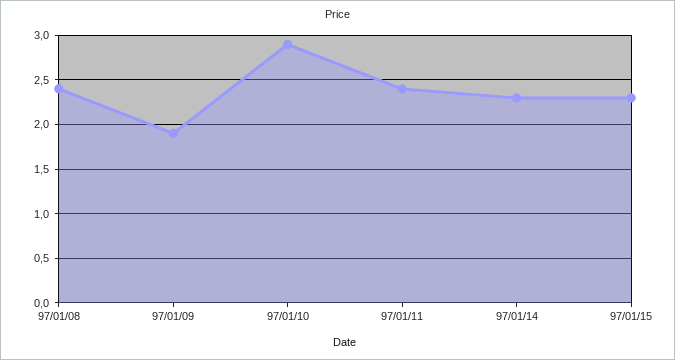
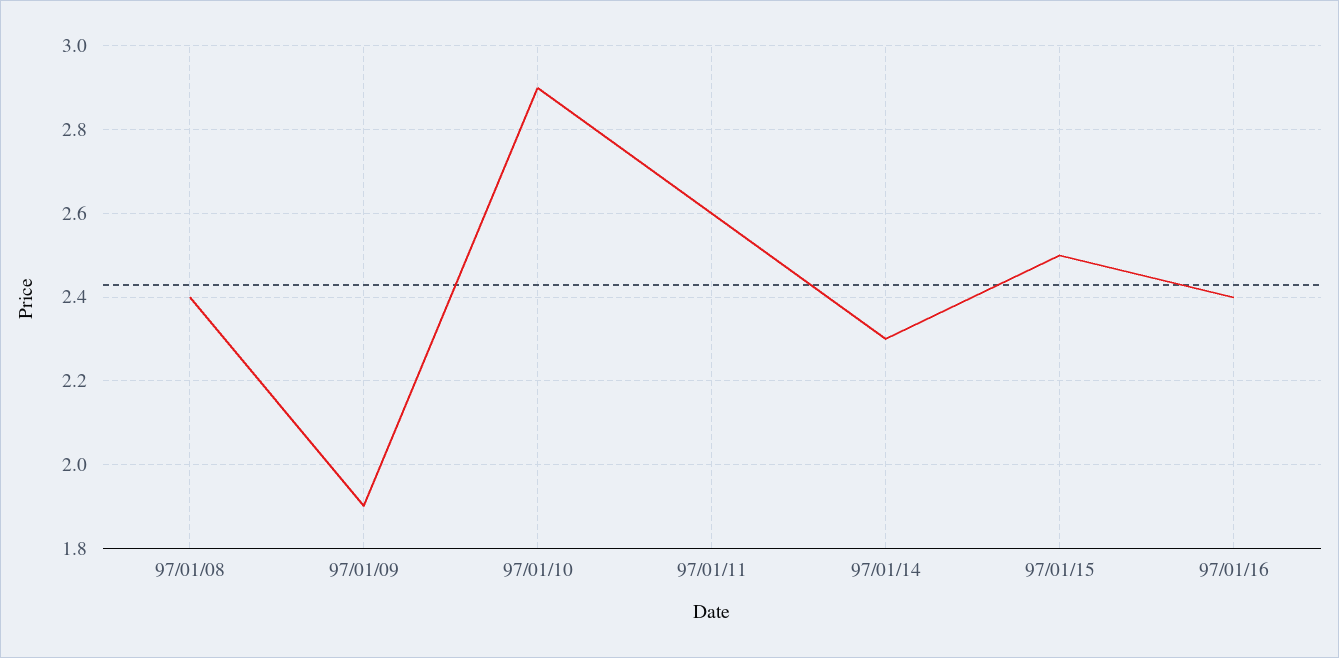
97/01/11: 2.4 -> 2.6
97/01/15: 2.3 -> 2.5
97/01/16: none -> 2.4

